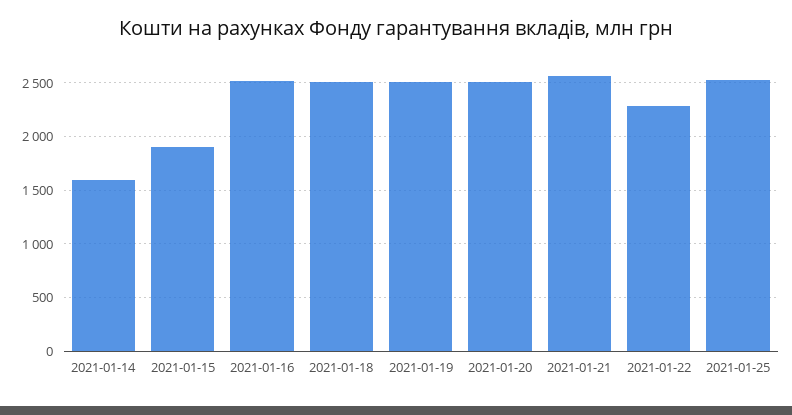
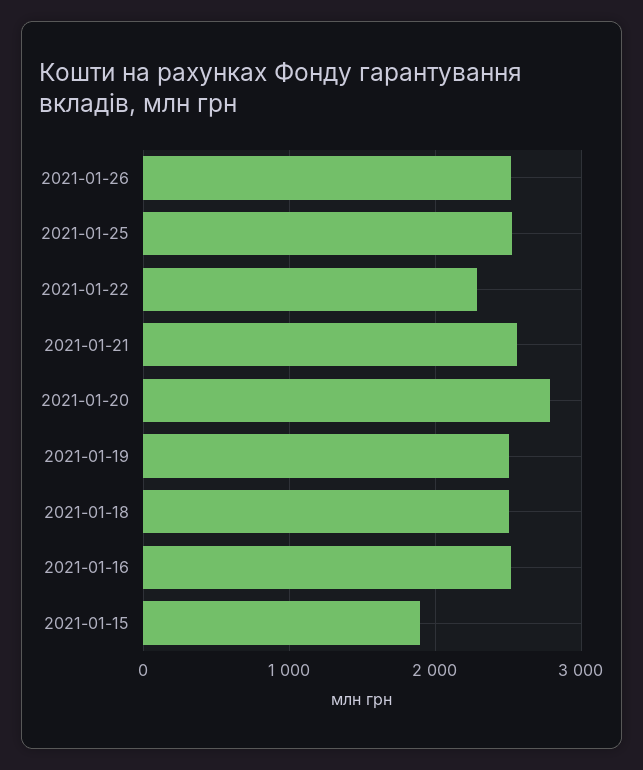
2021-01-14: 1600 -> none
2021-01-20: 2500 -> 2800
2021-01-26: none -> 2500

